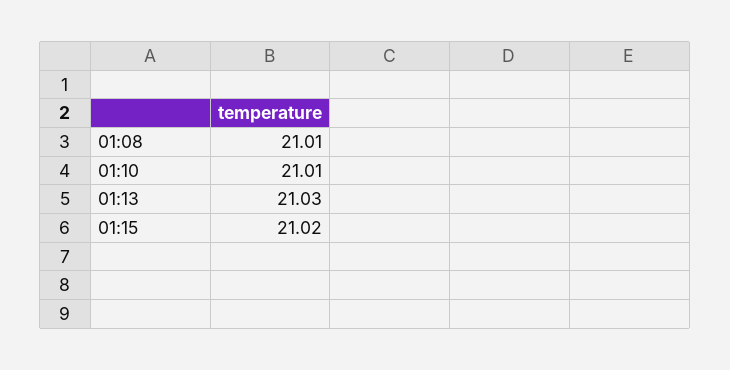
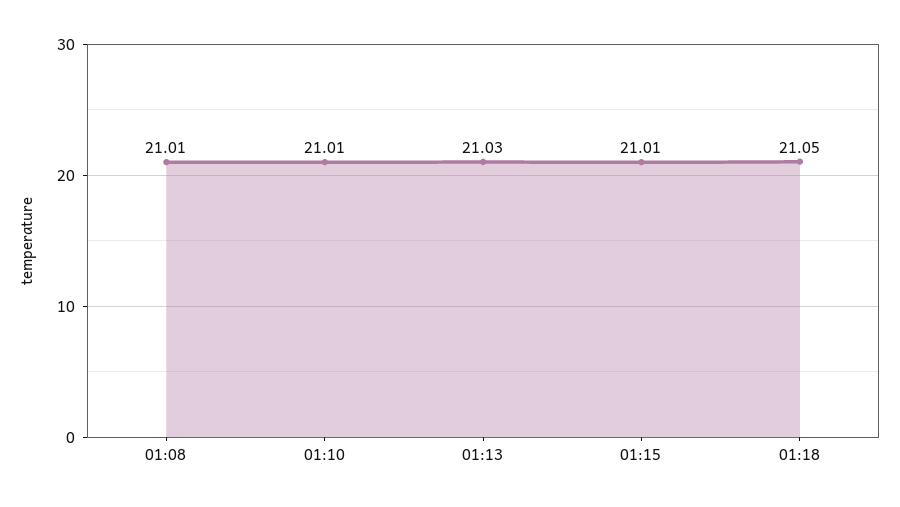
01:15: 21.02 -> 21.01
01:18: none -> 21.05

